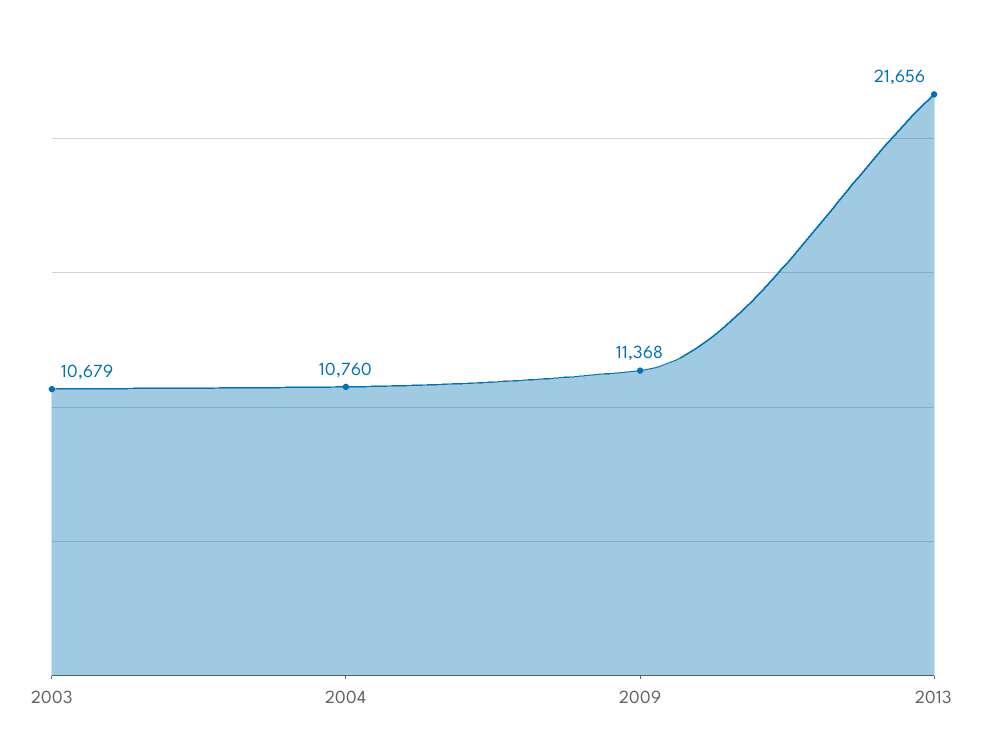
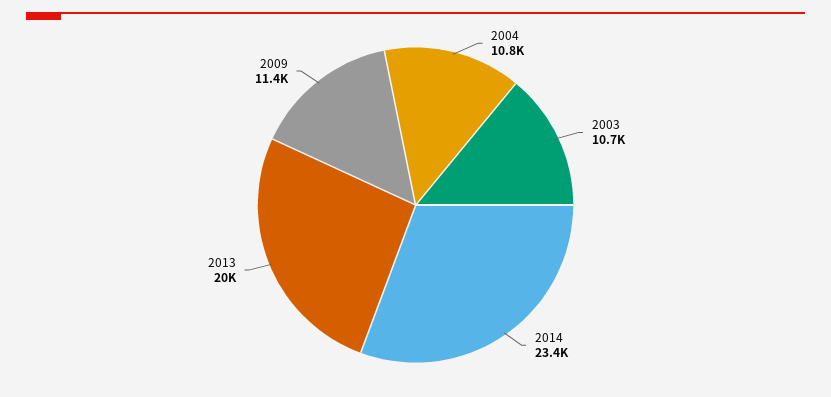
2013: 21656 -> 20000
2014: none -> 23400

